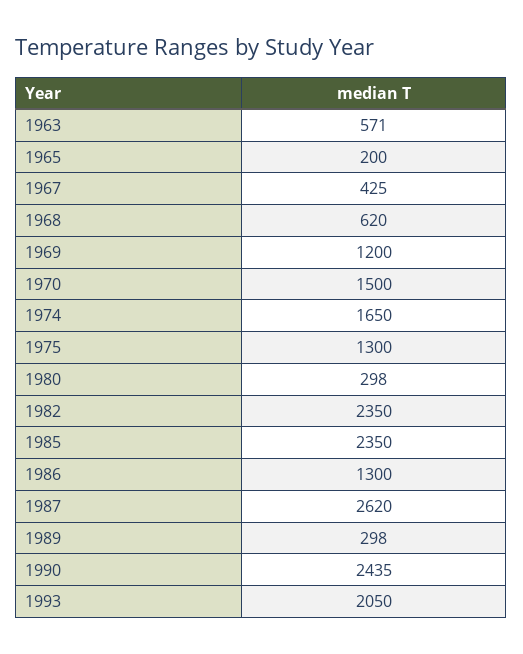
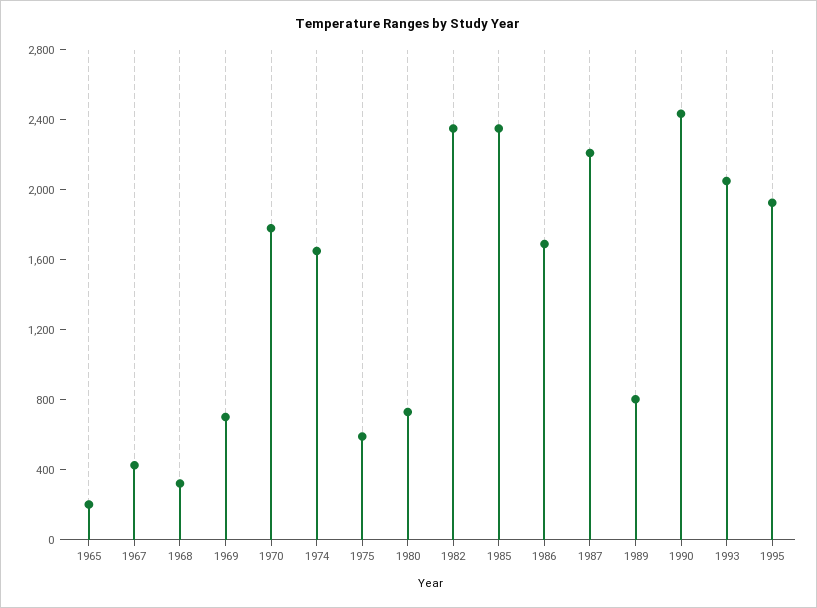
1963: 571 -> none
1968: 620 -> 300
1969: 1200 -> 700
1970: 1500 -> 1800
1975: 1300 -> 600
1980: 298 -> 700
1986: 1300 -> 1700
1987: 2620 -> 2200
1989: 298 -> 800
1995: none -> 1900

